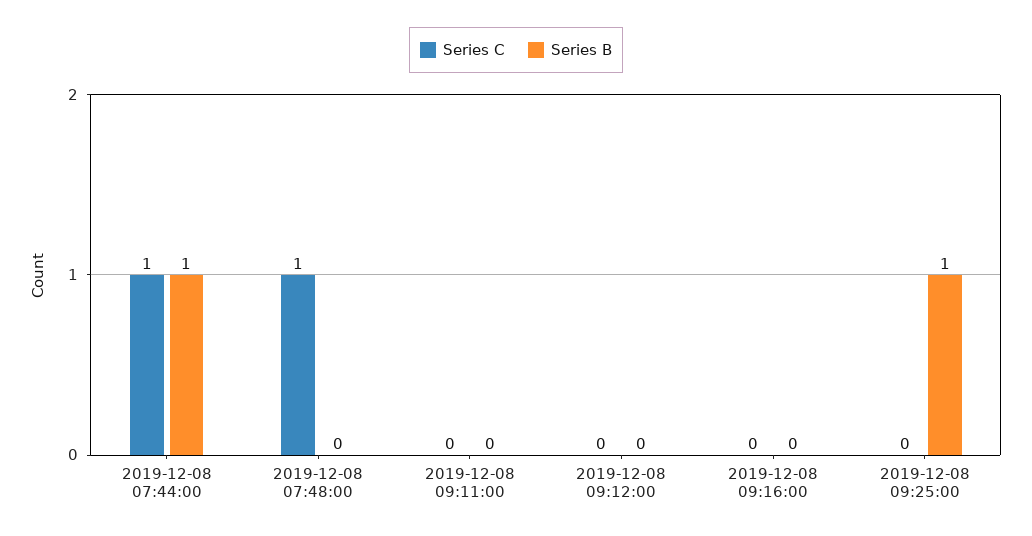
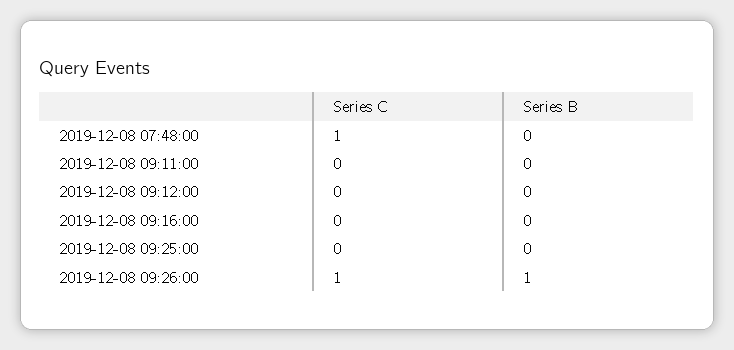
Series C, 2019-12-08 07:44:00: 1 -> none
Series B, 2019-12-08 07:44:00: 1 -> none
Series B, 2019-12-08 09:25:00: 1 -> 0
Series C, 2019-12-08 09:26:00: none -> 1
Series B, 2019-12-08 09:26:00: none -> 1

